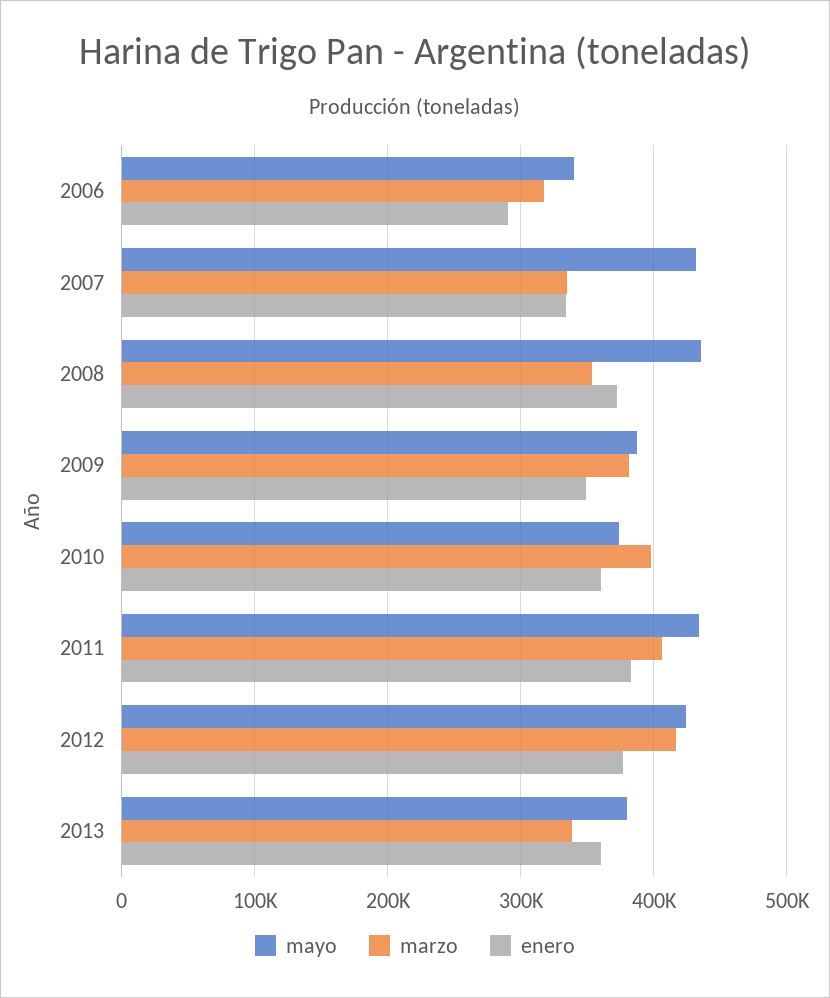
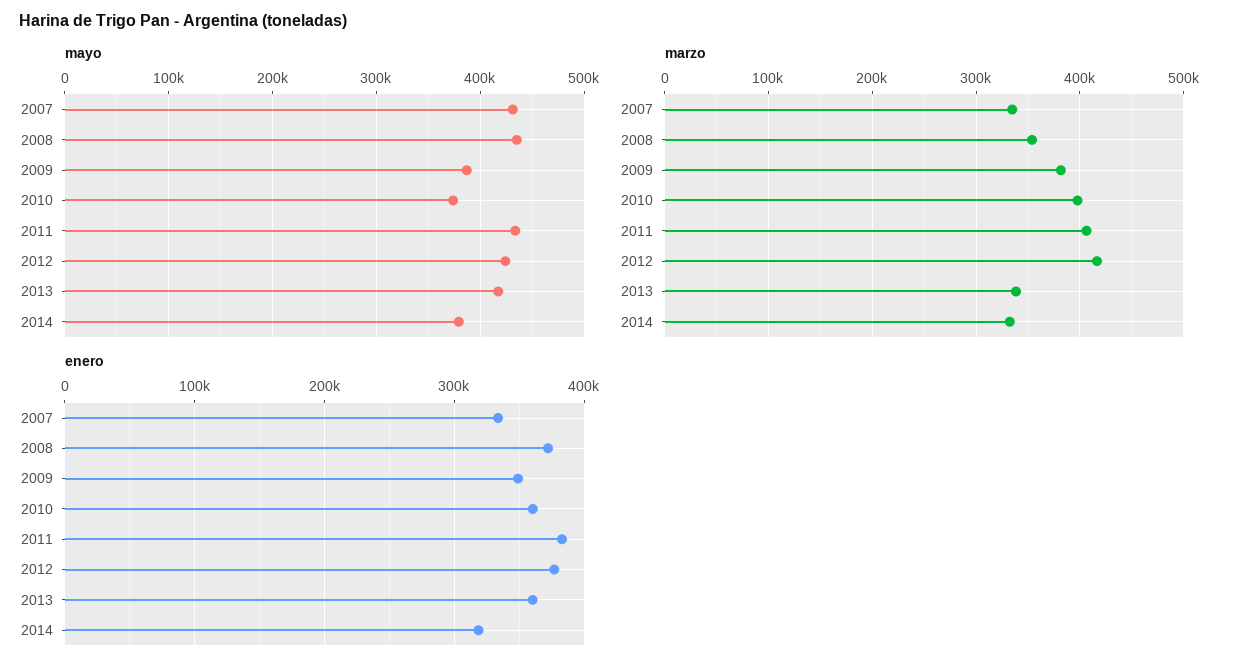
mayo, 2006: 340000 -> none
marzo, 2006: 320000 -> none
enero, 2006: 290000 -> none
mayo, 2013: 380000 -> 420000
mayo, 2014: none -> 380000
marzo, 2014: none -> 330000
enero, 2014: none -> 320000

